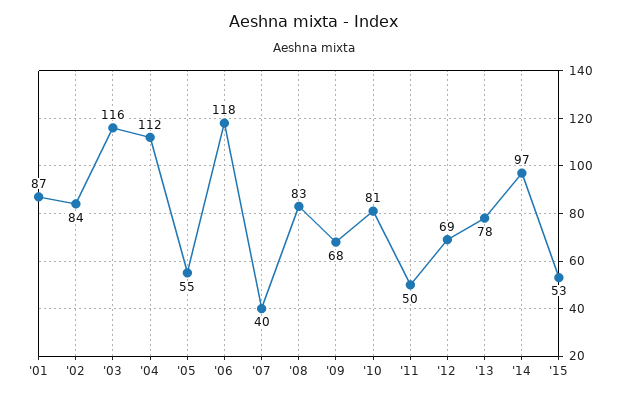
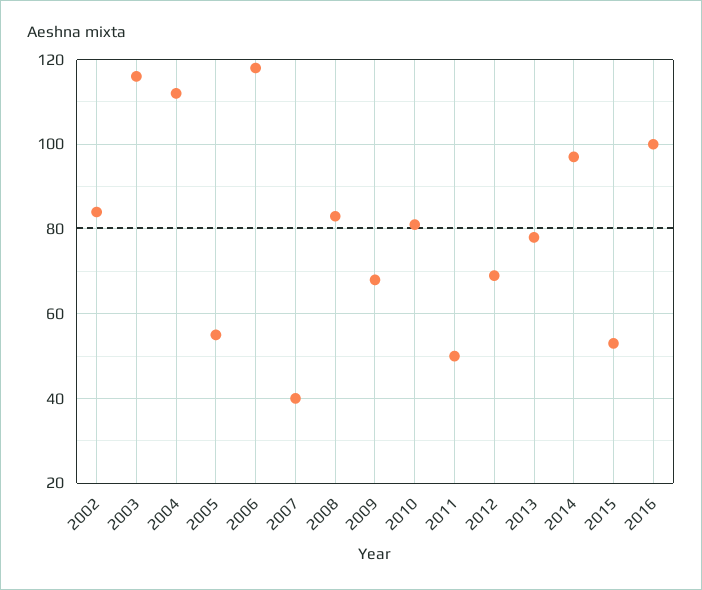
'01: 87 -> none
2016: none -> 100

